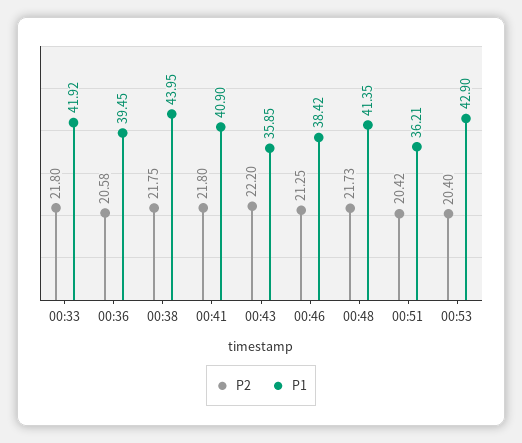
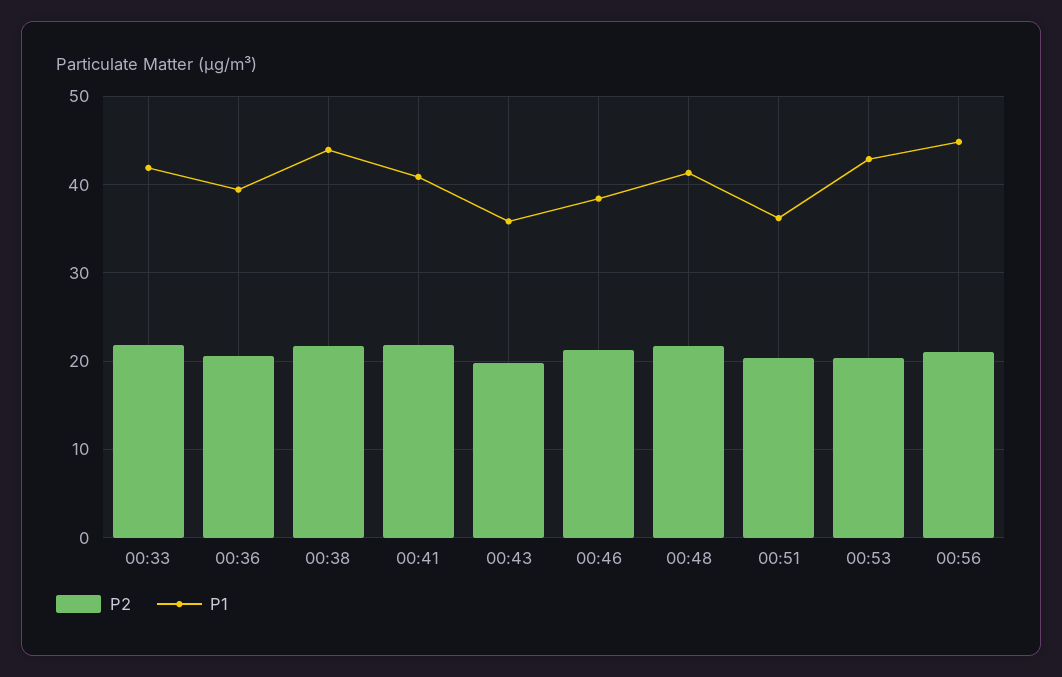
P2, 00:43: 22.2 -> 20
P2, 00:56: none -> 21
P1, 00:56: none -> 45

